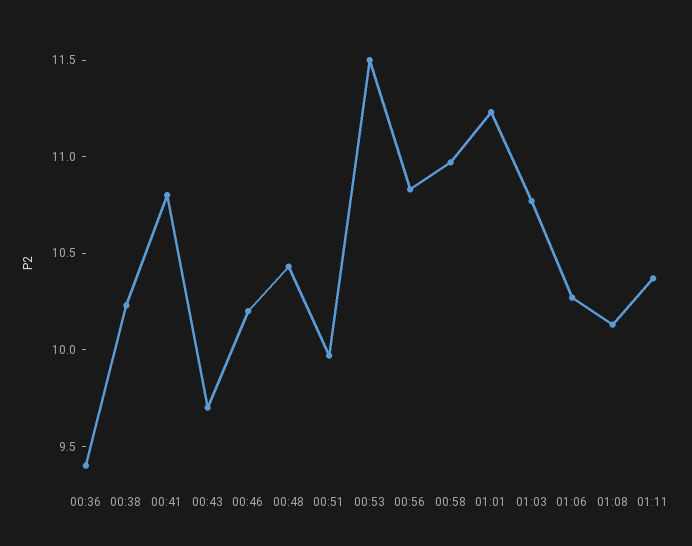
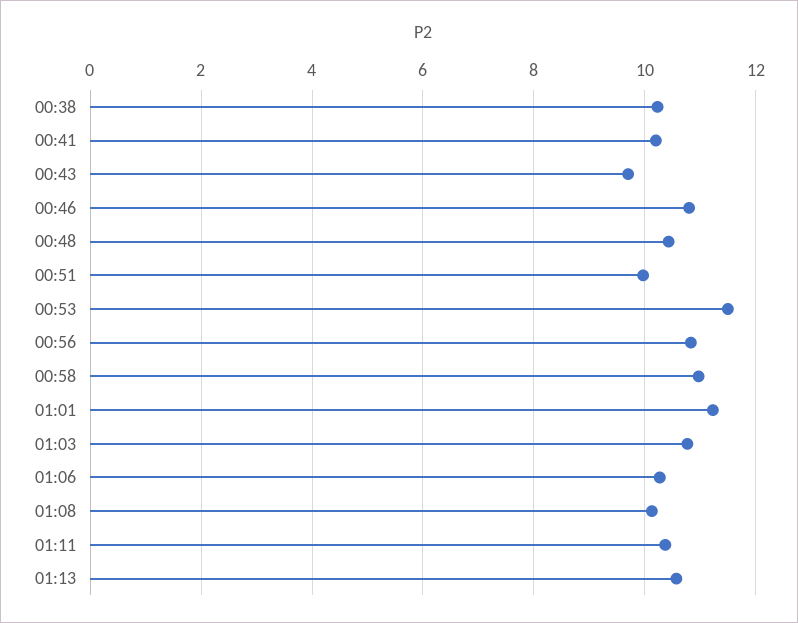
00:36: 9.4 -> none
00:41: 10.8 -> 10.2
00:46: 10.2 -> 10.8
01:13: none -> 10.6

